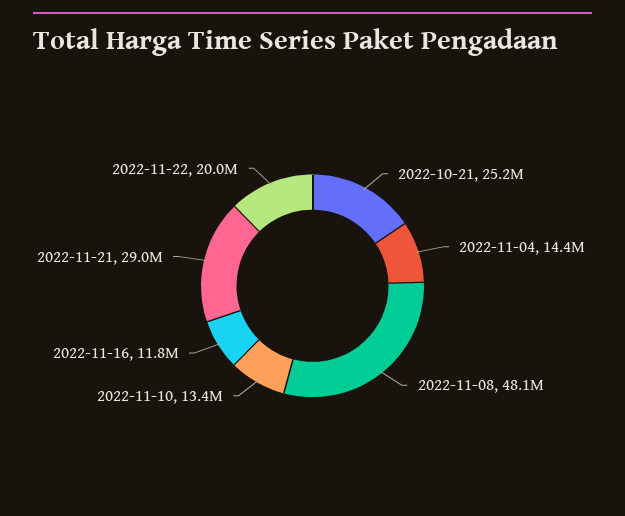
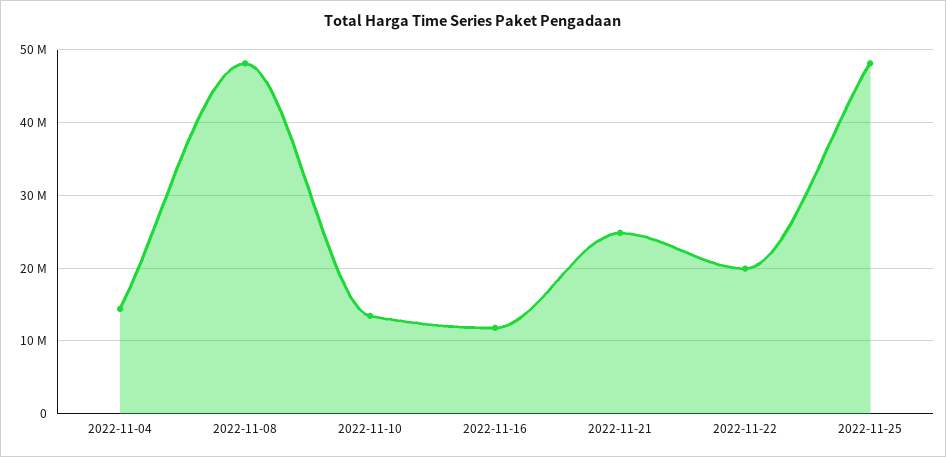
2022-10-21: 25200000 -> none
2022-11-21: 29000000 -> 25000000
2022-11-25: none -> 48000000

